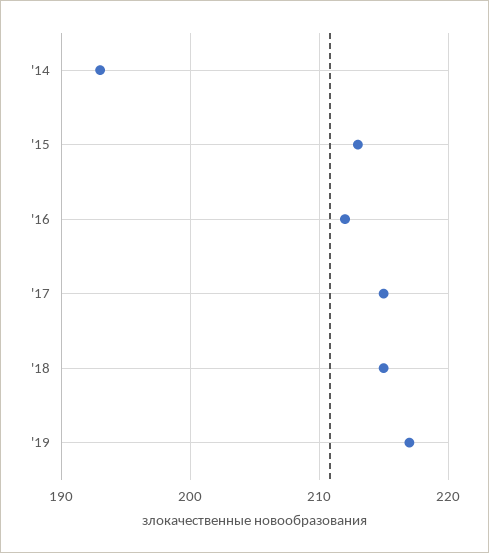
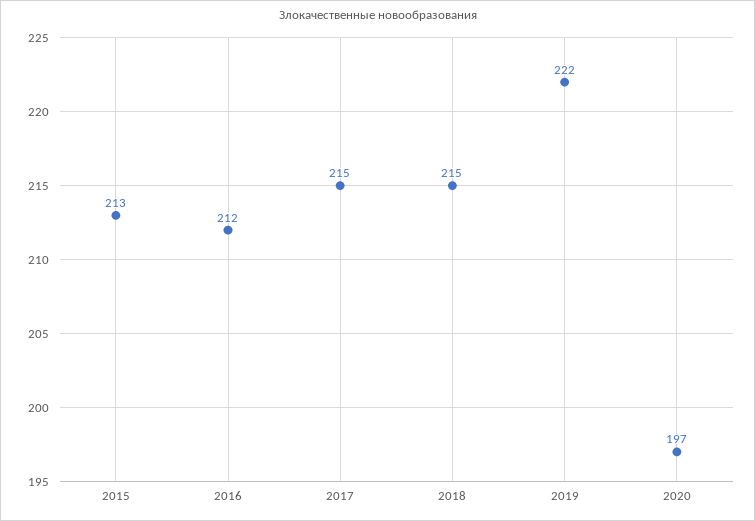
'14: 193 -> none
'19: 217 -> 222
2020: none -> 197

